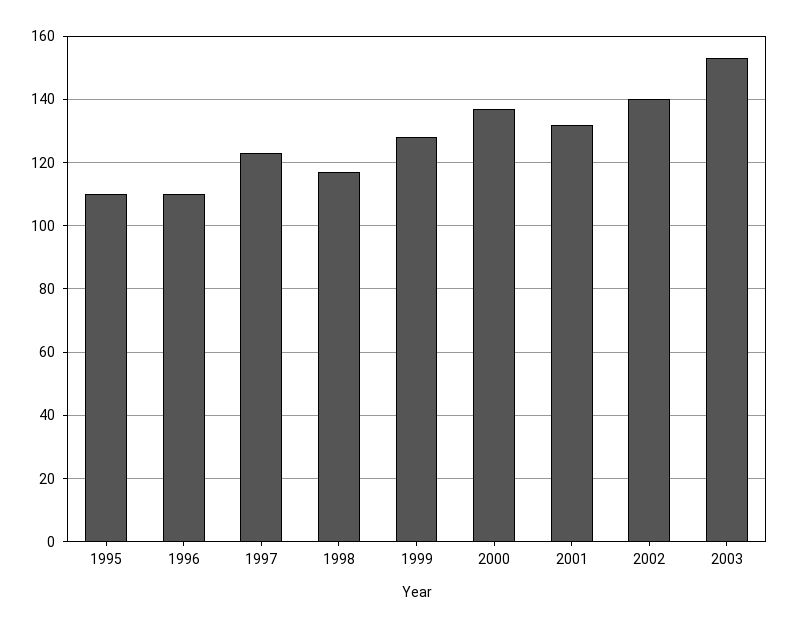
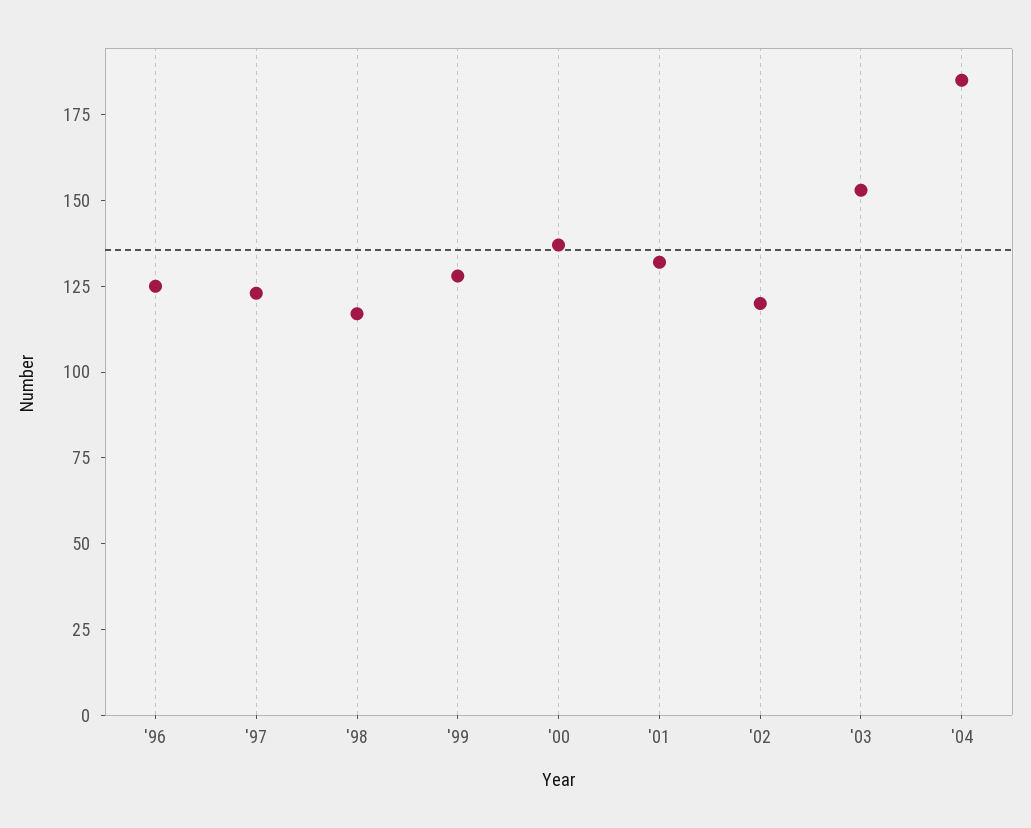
1995: 110 -> none
1996: 110 -> 125
2002: 140 -> 120
'04: none -> 185

